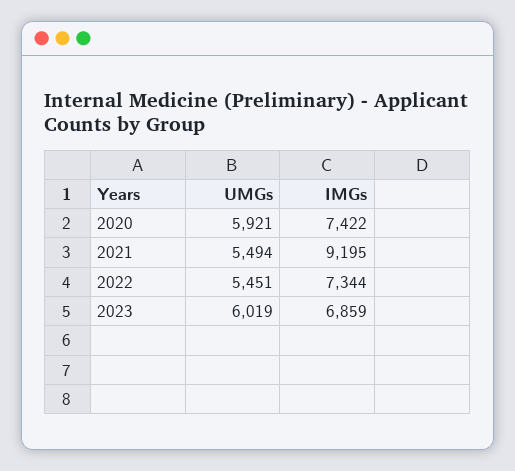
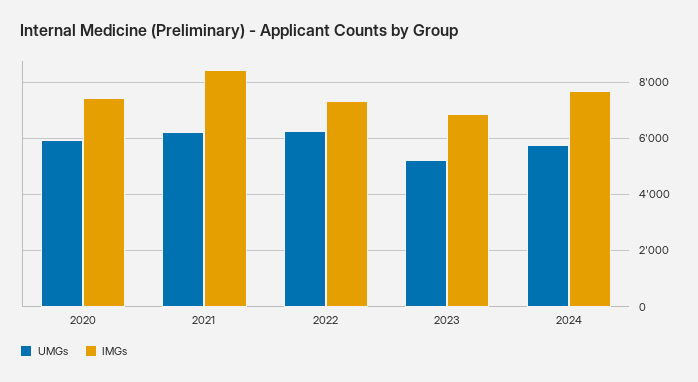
UMGs, 2021: 5494 -> 6250
IMGs, 2021: 9195 -> 8500
UMGs, 2022: 5451 -> 6250
UMGs, 2023: 6019 -> 5250
UMGs, 2024: none -> 5750
IMGs, 2024: none -> 7750

